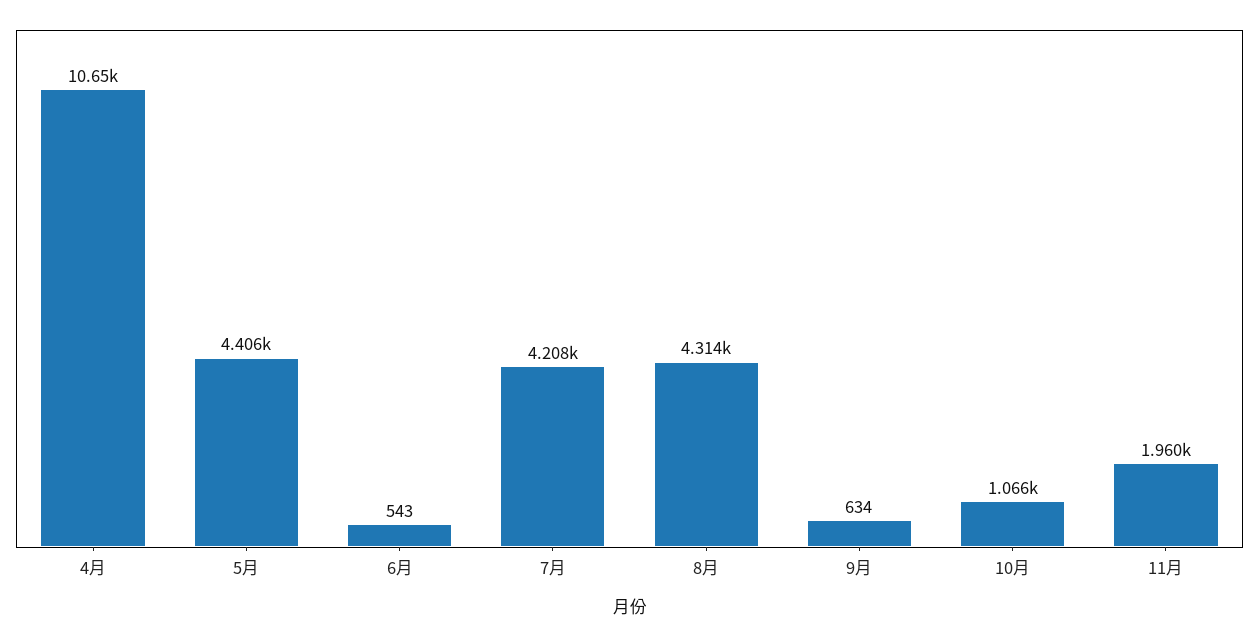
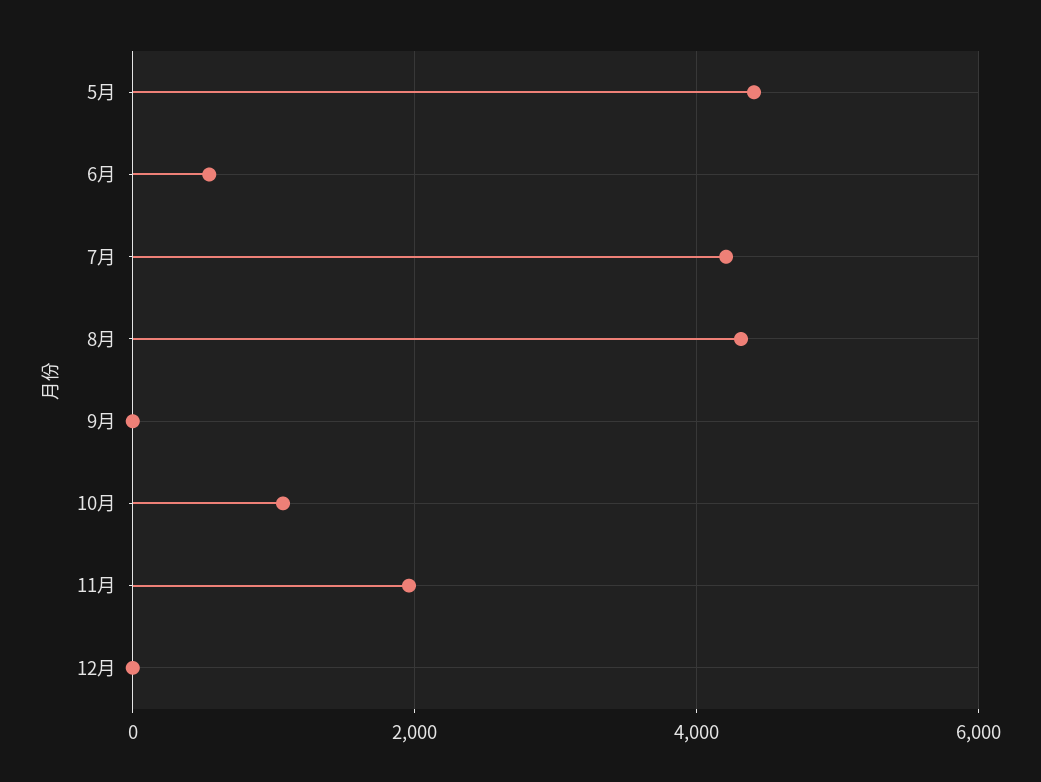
4月: 10650 -> none
9月: 634 -> 0
12月: none -> 0

